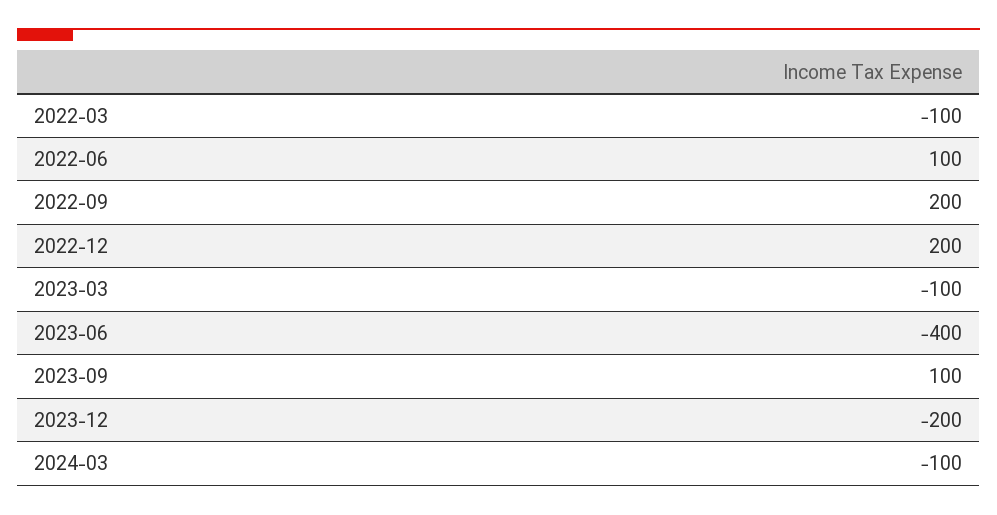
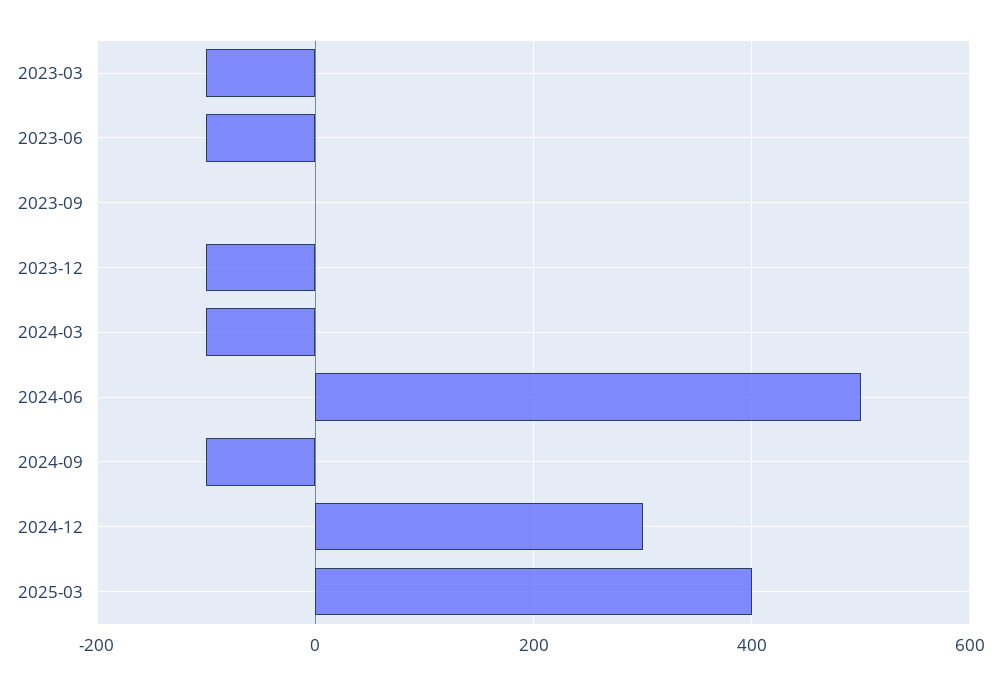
2022-03: -100 -> none
2022-06: 100 -> none
2022-09: 200 -> none
2022-12: 200 -> none
2023-06: -400 -> -100
2023-09: 100 -> 0
2023-12: -200 -> -100
2024-06: none -> 500
2024-09: none -> -100
2024-12: none -> 300
2025-03: none -> 400

